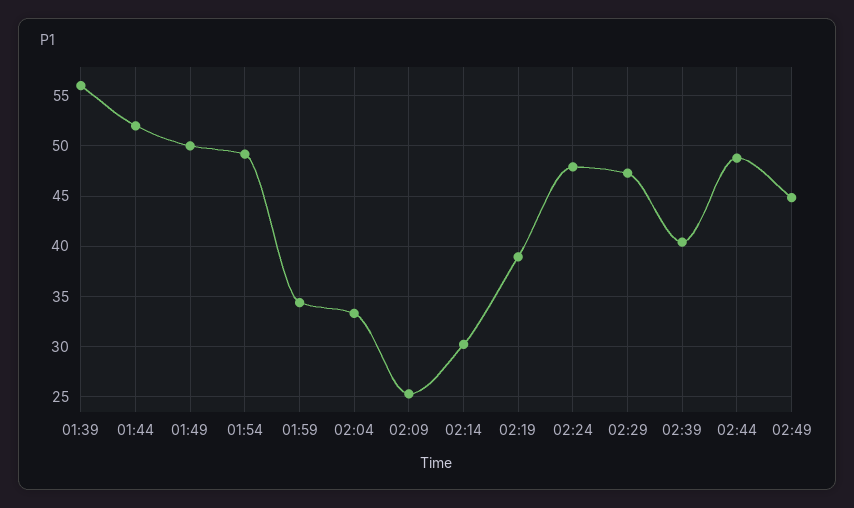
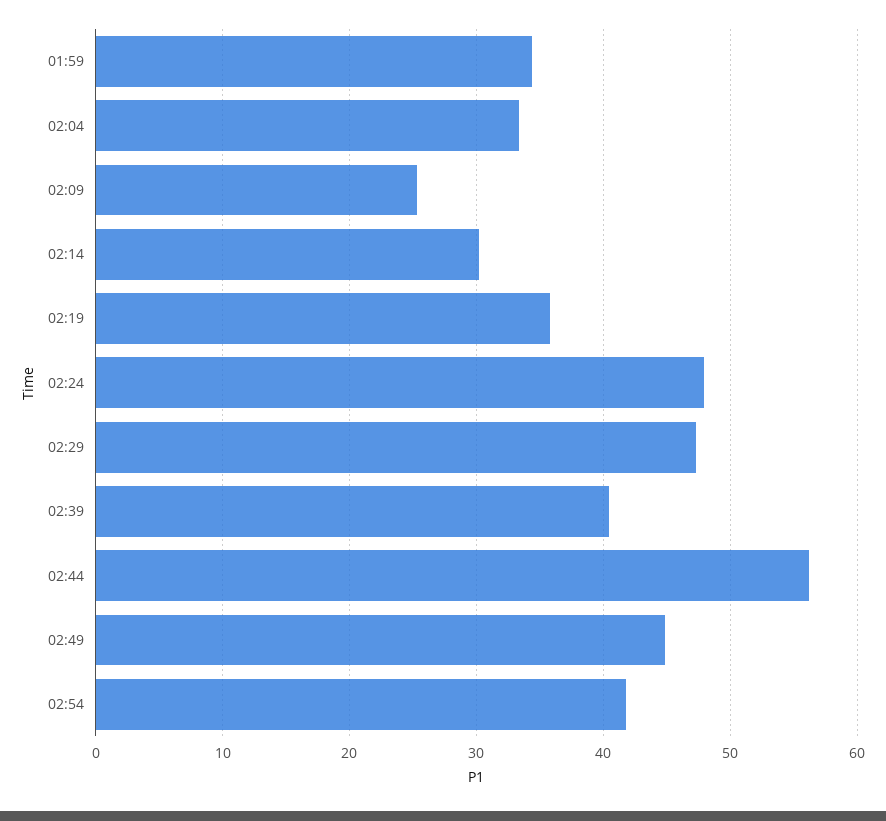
01:39: 56 -> none
01:44: 52 -> none
01:49: 50 -> none
01:54: 49 -> none
02:19: 39 -> 36
02:44: 49 -> 56
02:54: none -> 42

